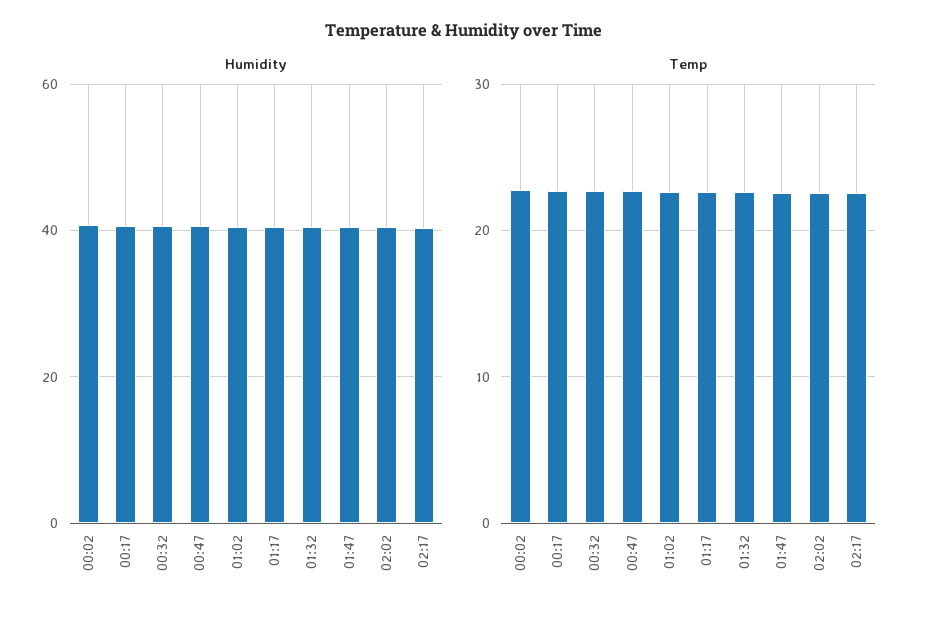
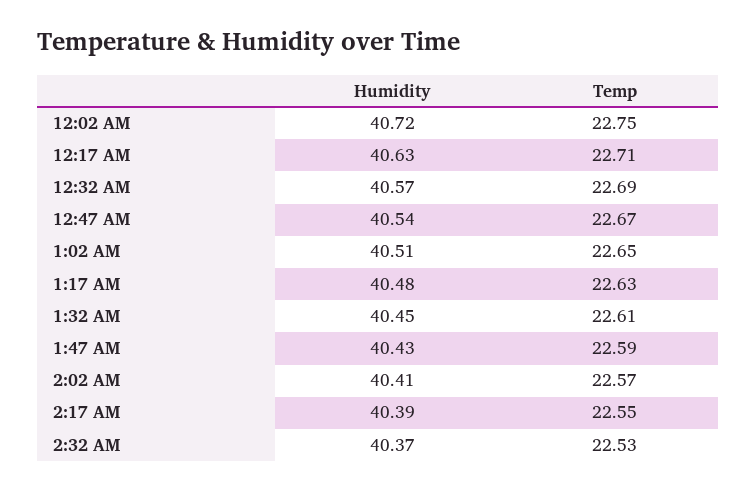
Humidity, 2:32 AM: none -> 40.37
Temp, 2:32 AM: none -> 22.53

